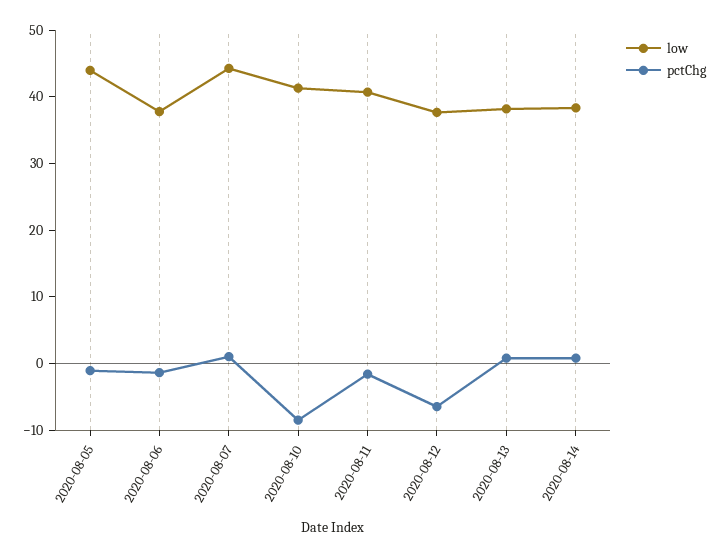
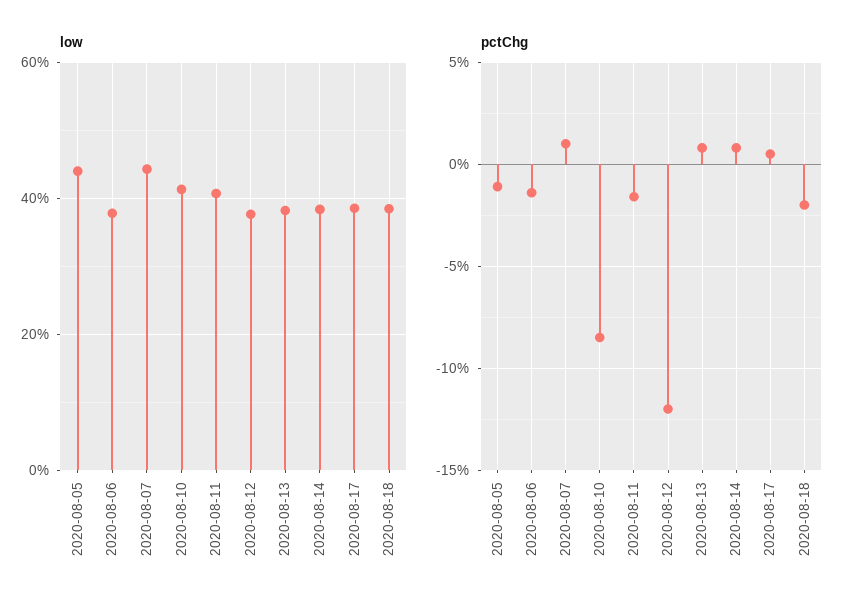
pctChg, 2020-08-12: -6 -> -12
low, 2020-08-17: none -> 38
low, 2020-08-18: none -> 38
pctChg, 2020-08-17: none -> 0.5
pctChg, 2020-08-18: none -> -2

